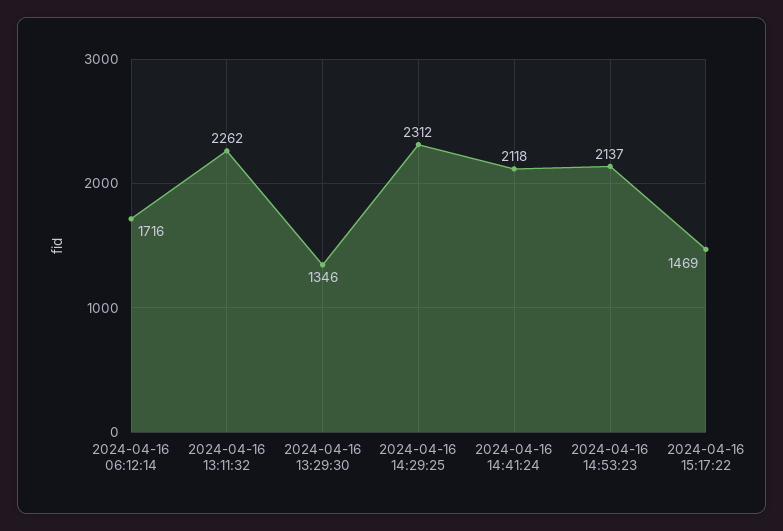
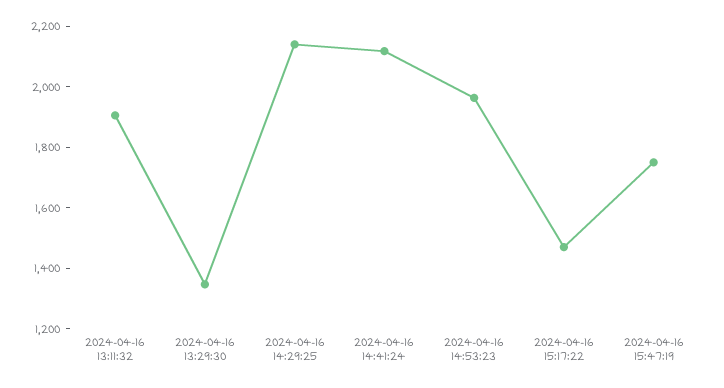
2024-04-16 06:12:14: 1716 -> none
2024-04-16 13:11:32: 2262 -> 1900
2024-04-16 14:29:25: 2312 -> 2150
2024-04-16 14:53:23: 2137 -> 1950
2024-04-16 15:47:19: none -> 1750

